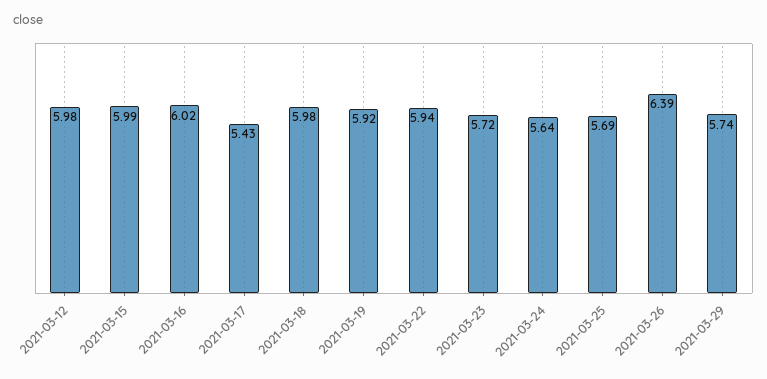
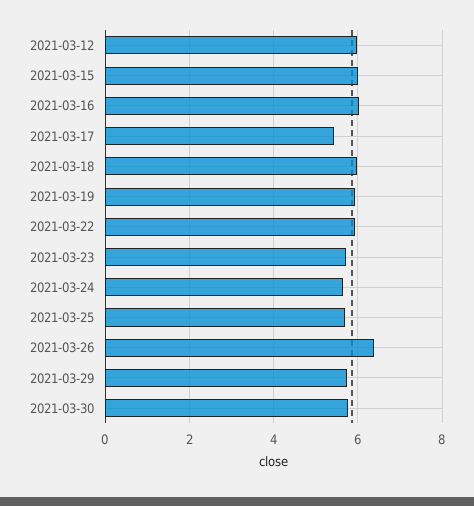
2021-03-30: none -> 5.8

